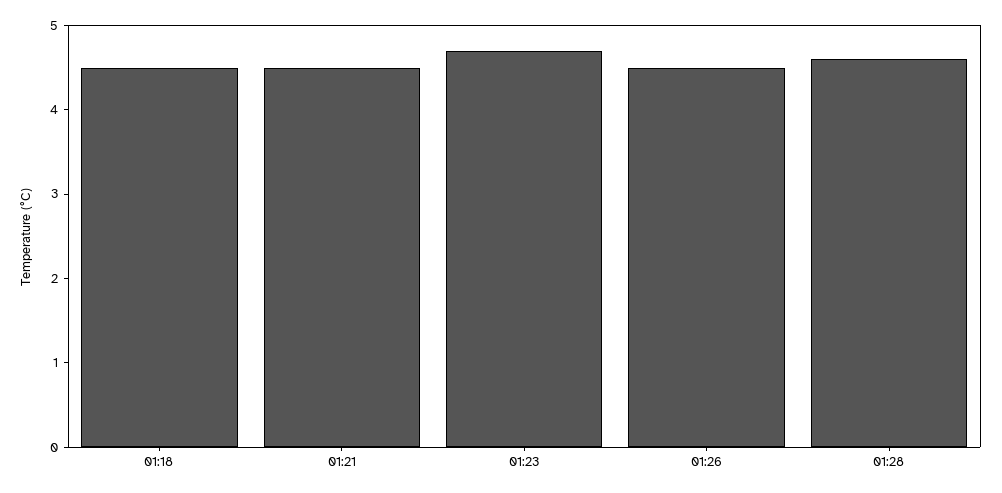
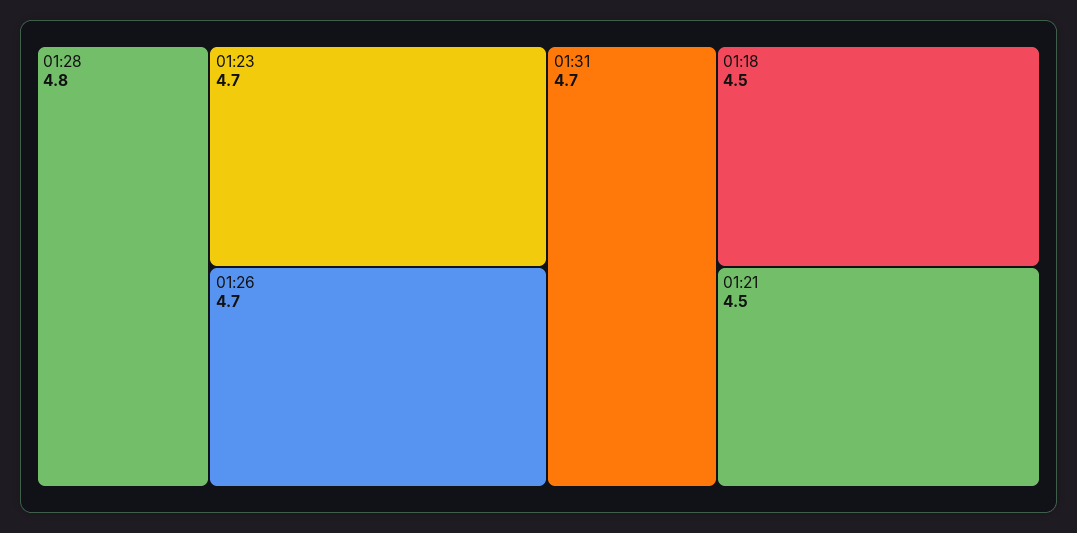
01:26: 4.5 -> 4.7
01:28: 4.6 -> 4.8
01:31: none -> 4.7

